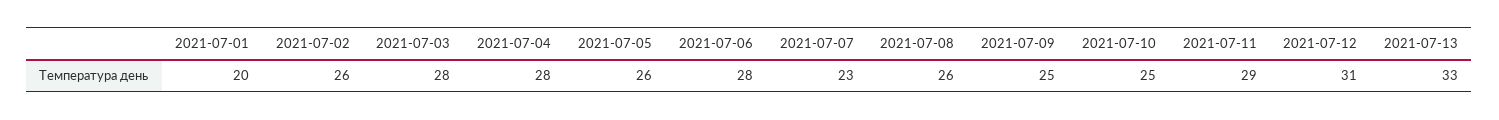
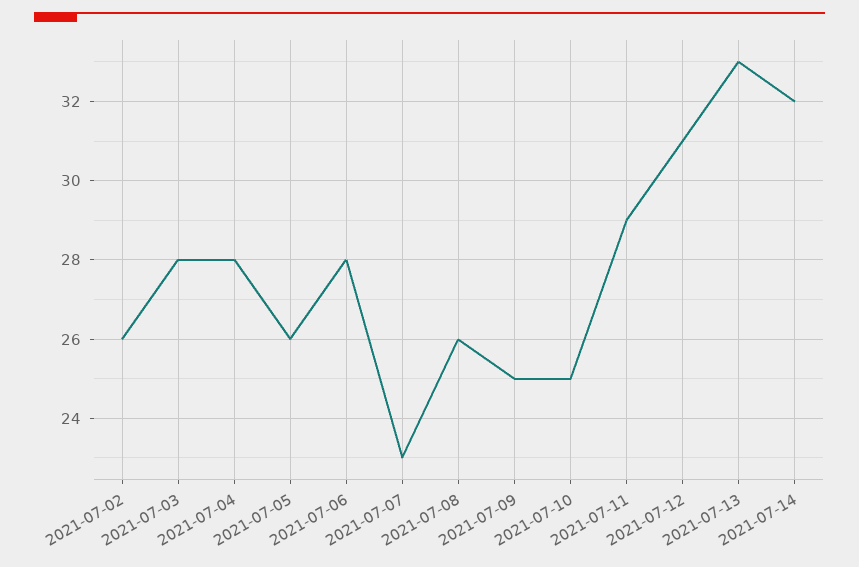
2021-07-01: 20 -> none
2021-07-14: none -> 32

